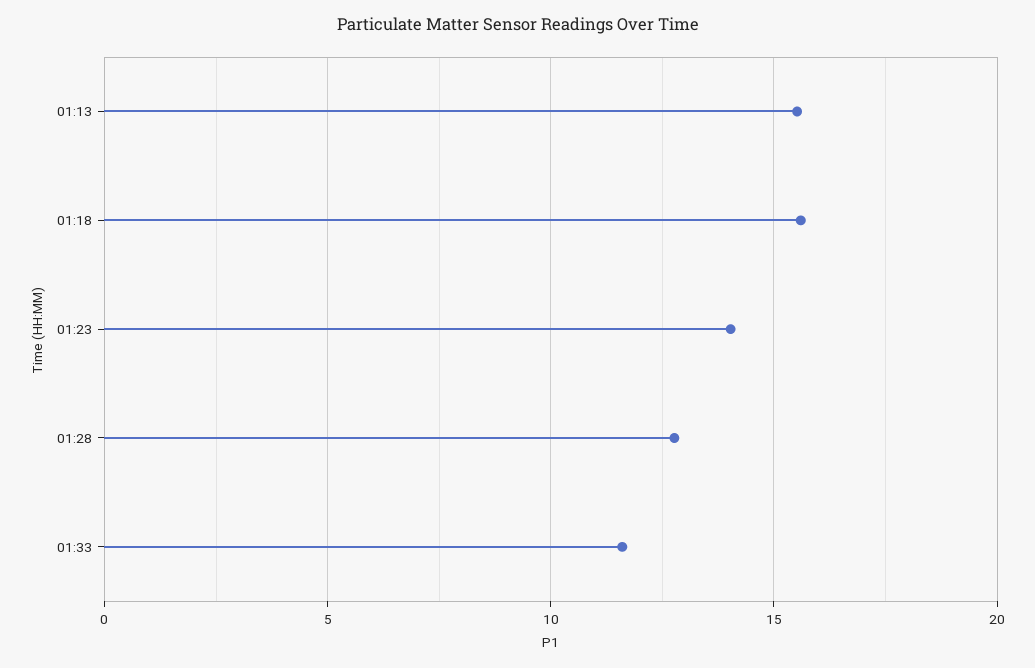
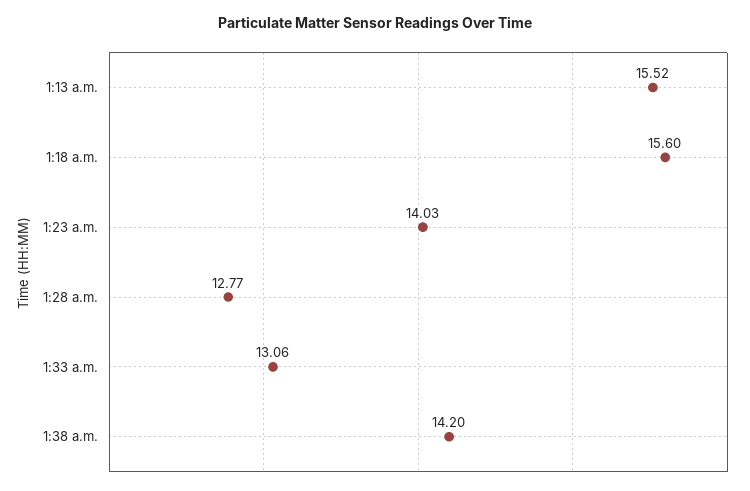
01:33: 11.5 -> 13.06
1:38 a.m.: none -> 14.2

